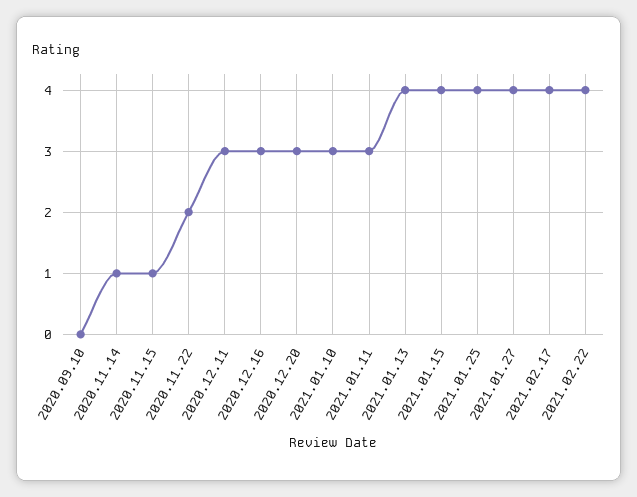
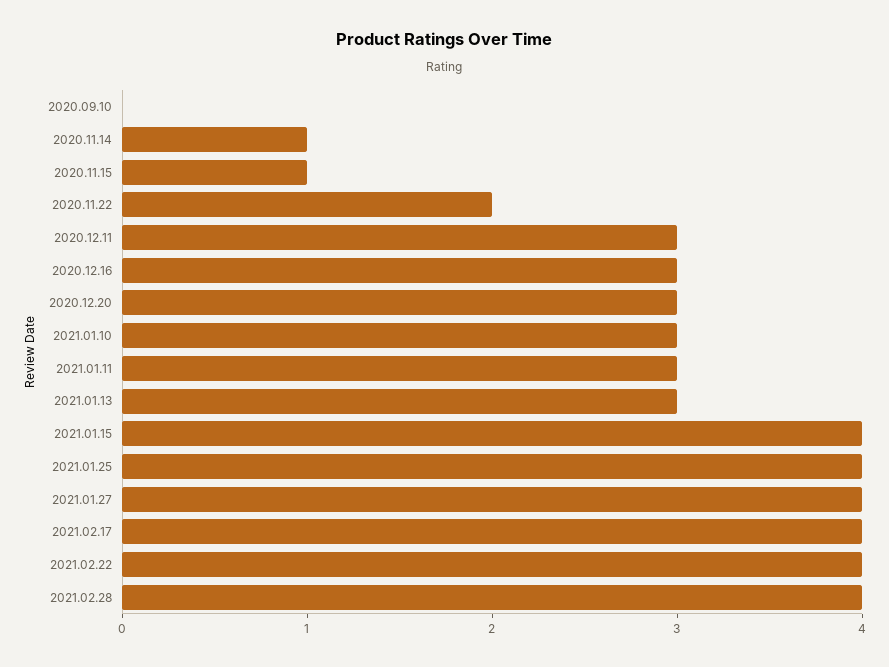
2021.01.13: 4 -> 3
2021.02.28: none -> 4

